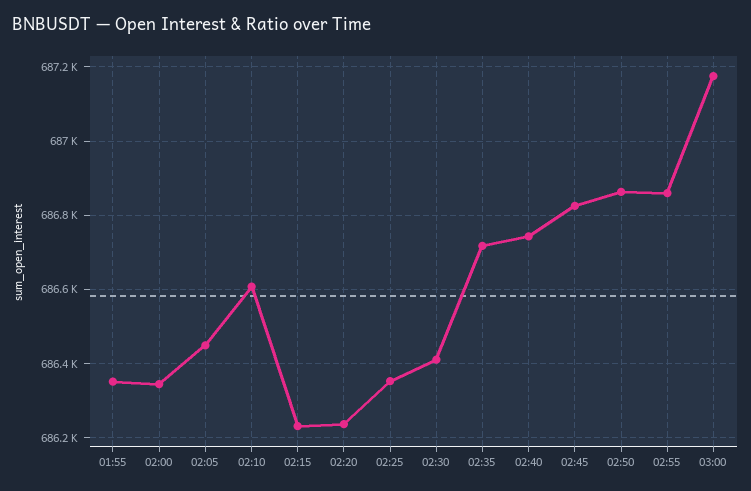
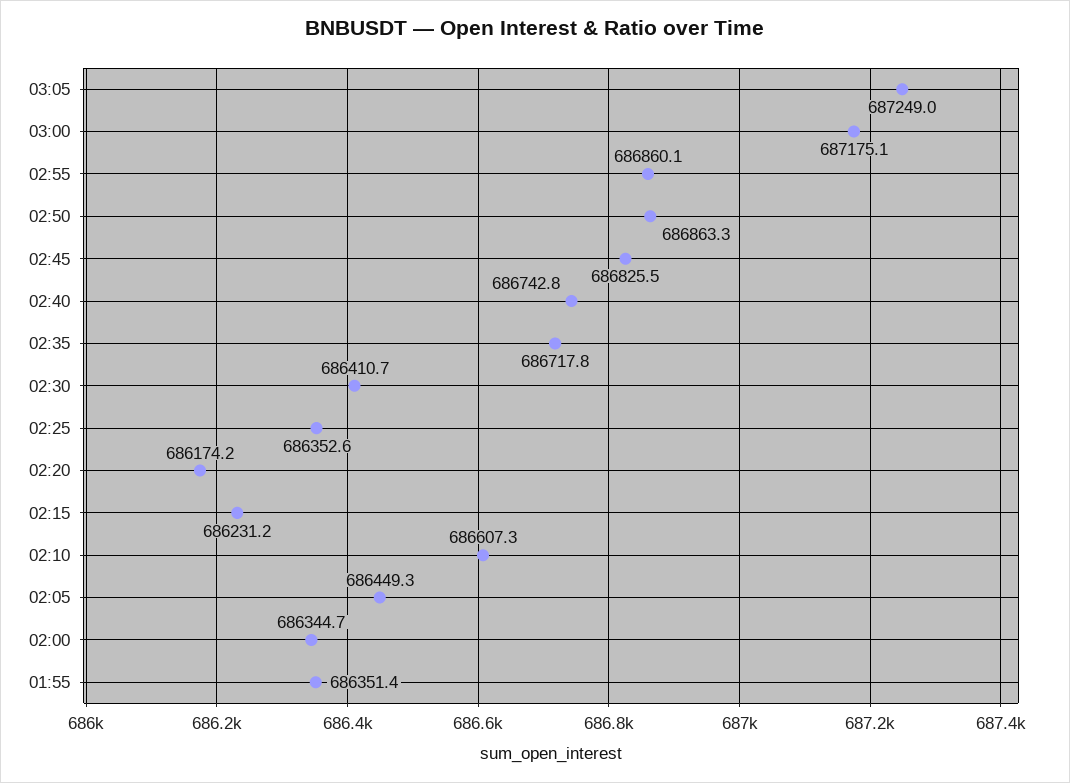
02:20: 686240 -> 686174.2
03:05: none -> 687249

